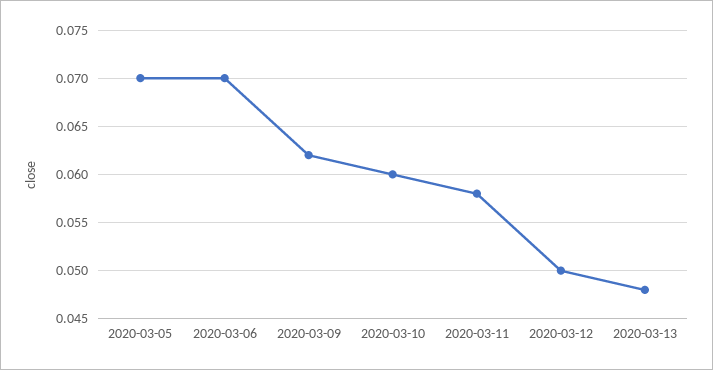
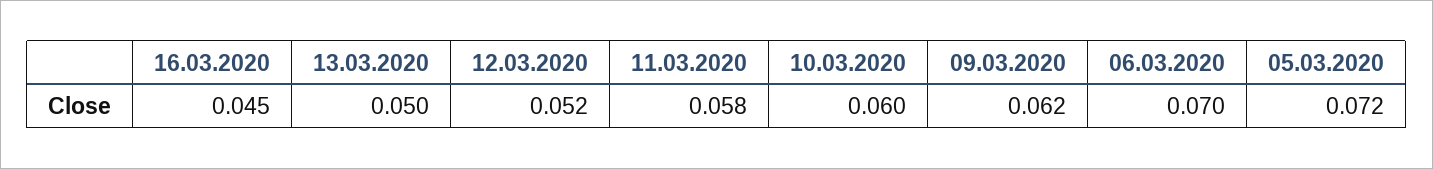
2020-03-05: 0.07 -> 0.072
2020-03-12: 0.05 -> 0.052
2020-03-13: 0.048 -> 0.05
16.03.2020: none -> 0.045

